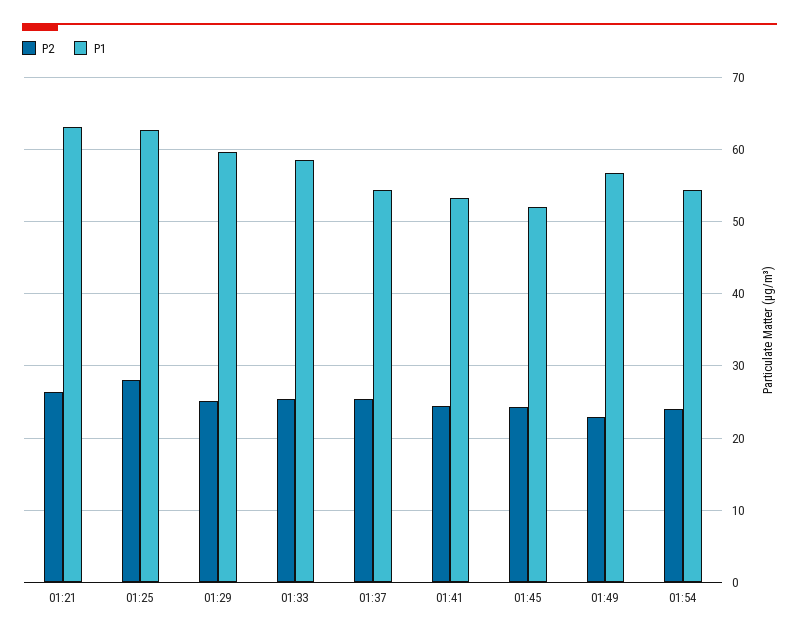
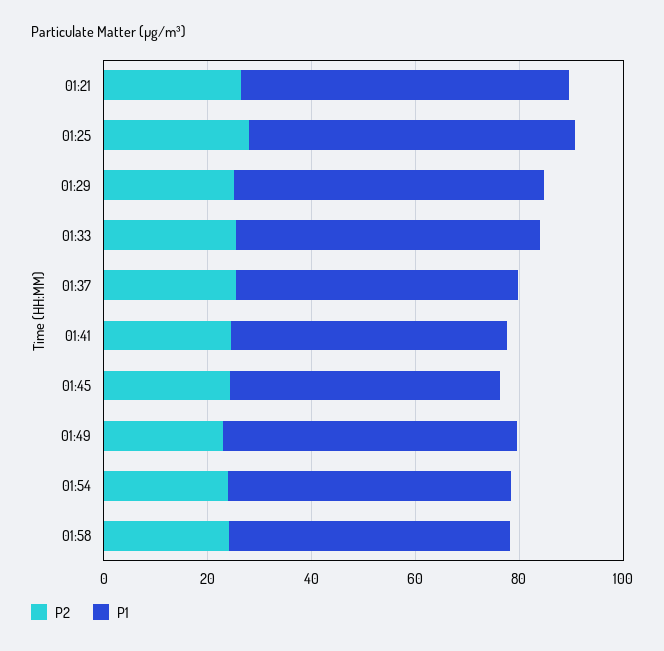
P2, 01:58: none -> 25
P1, 01:58: none -> 55

